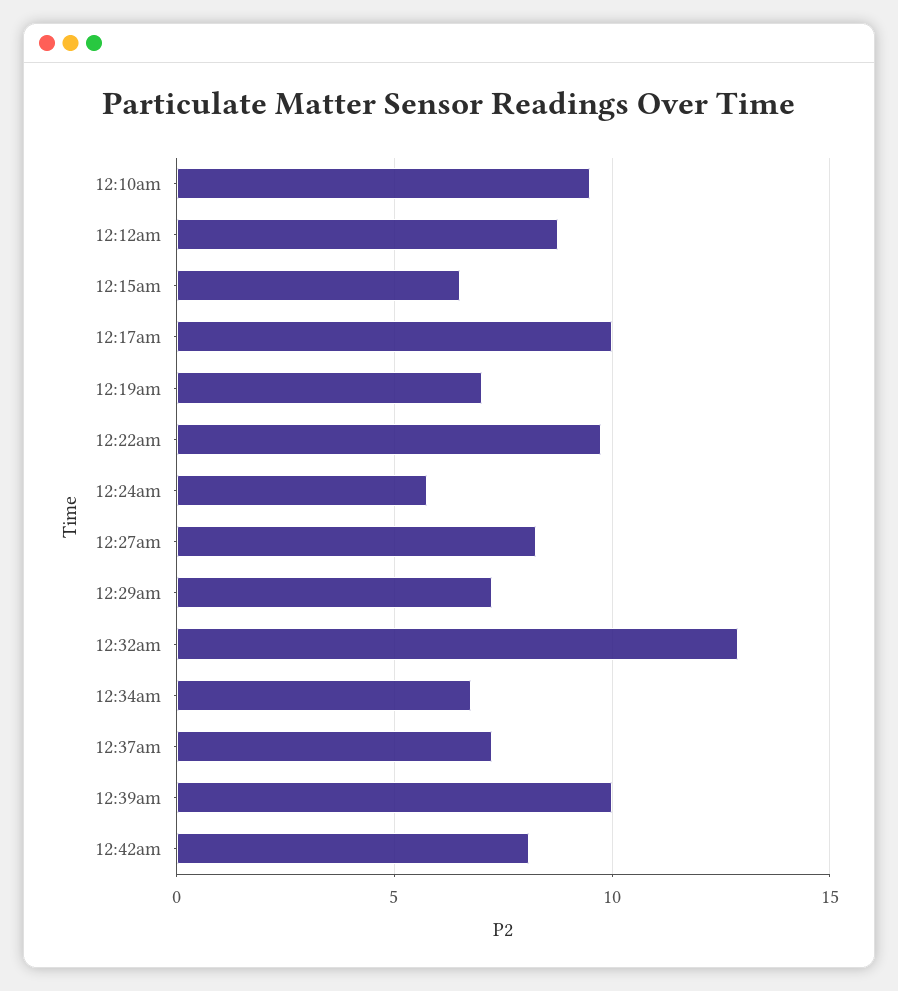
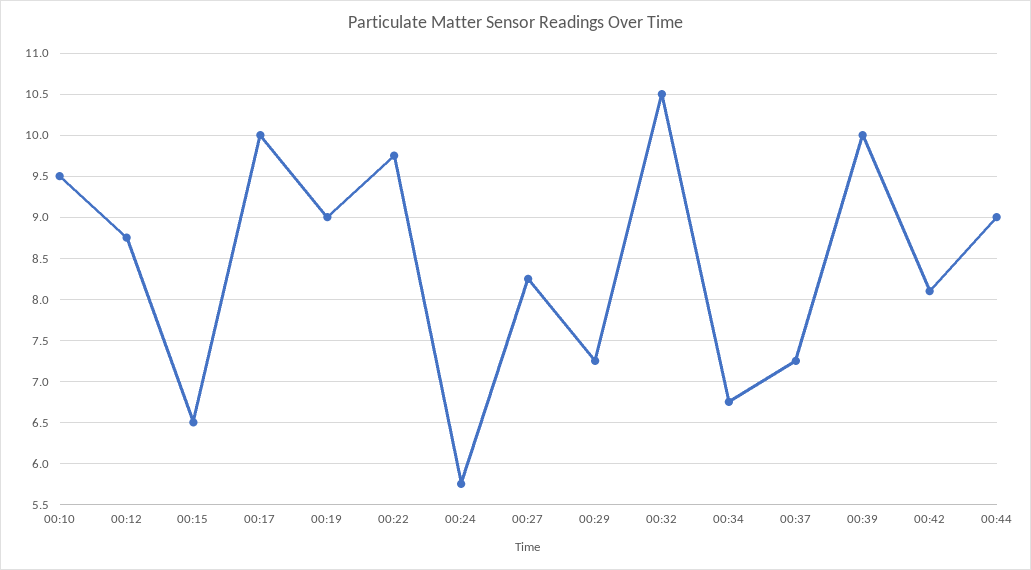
12:19am: 7 -> 9
12:32am: 13 -> 10.5
00:44: none -> 9

